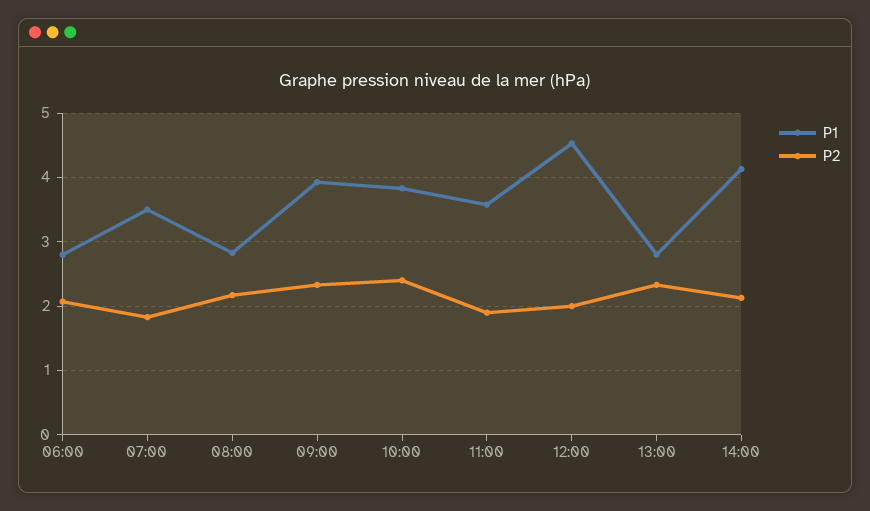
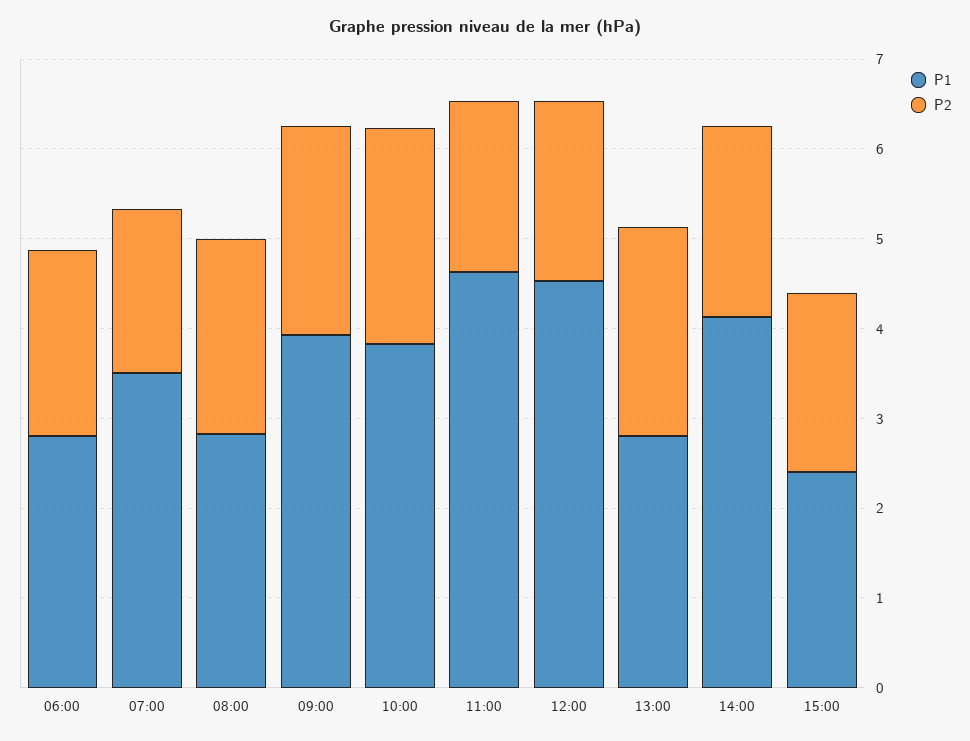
P1, 11:00: 3.6 -> 4.6
P1, 15:00: none -> 2.4
P2, 15:00: none -> 2

